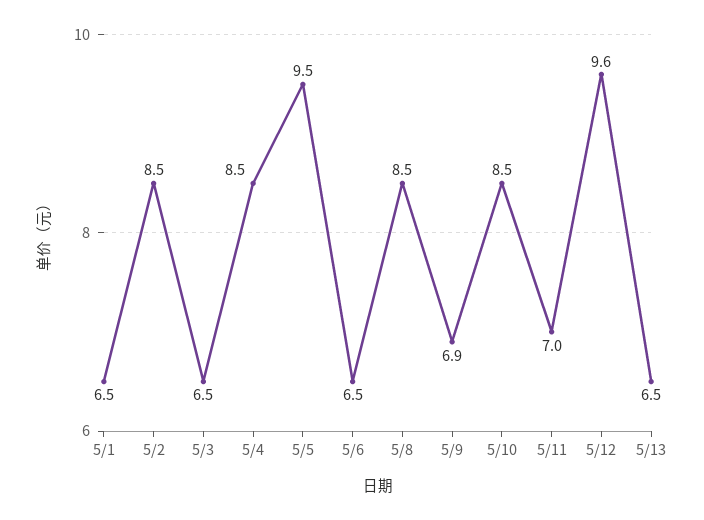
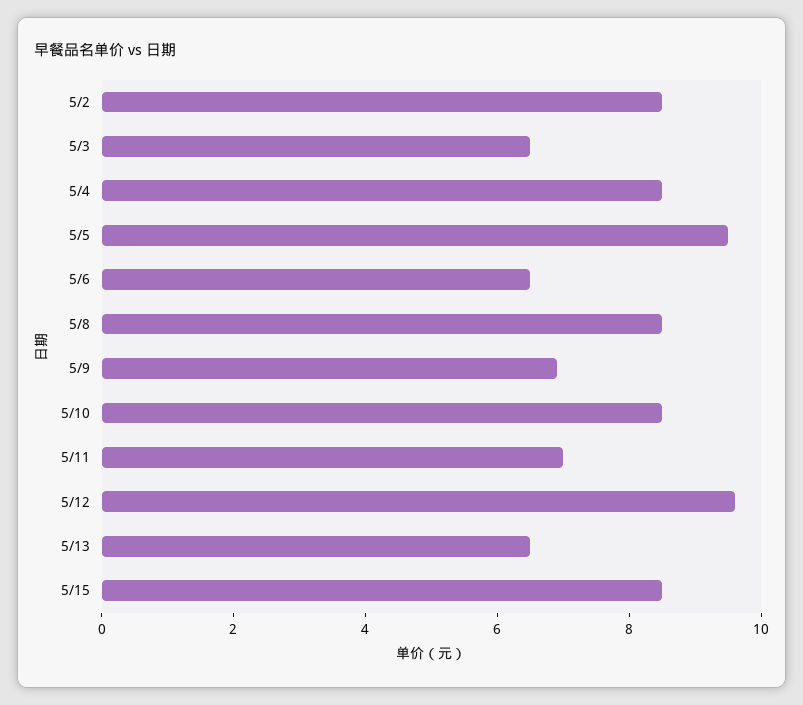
5/1: 6.5 -> none
5/15: none -> 8.5

